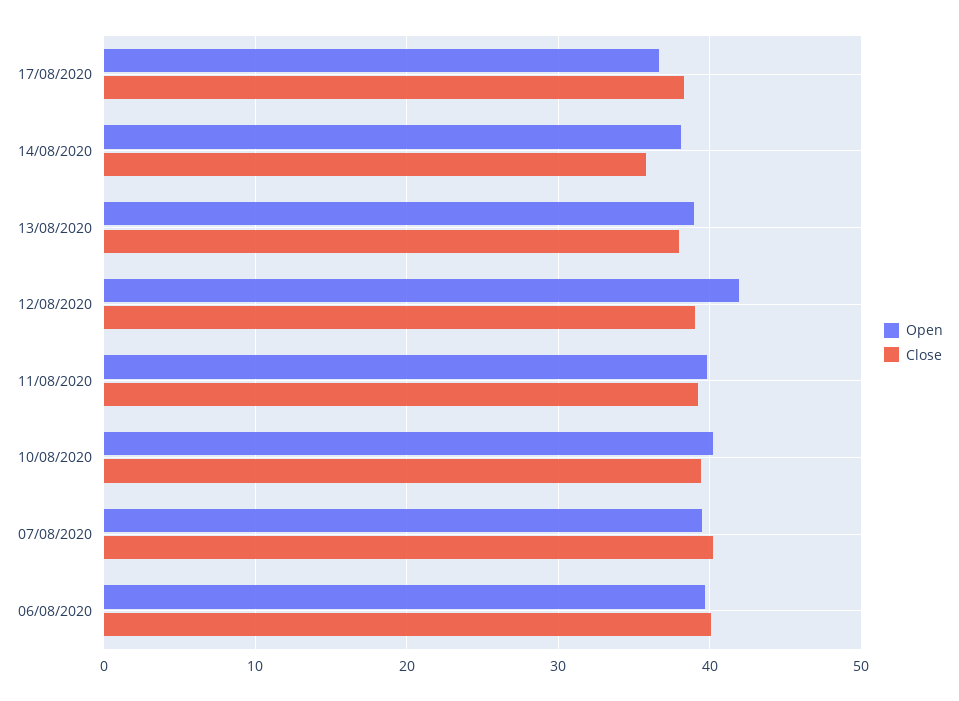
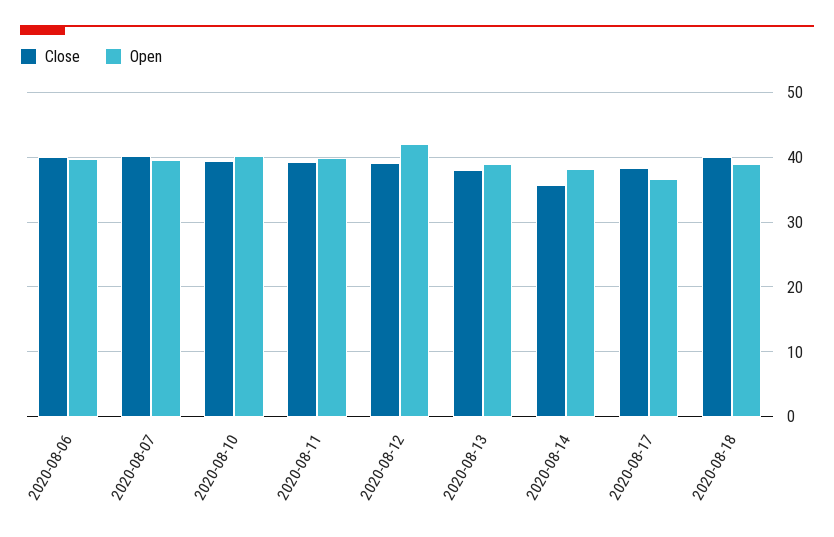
Close, 2020-08-18: none -> 40
Open, 2020-08-18: none -> 39

